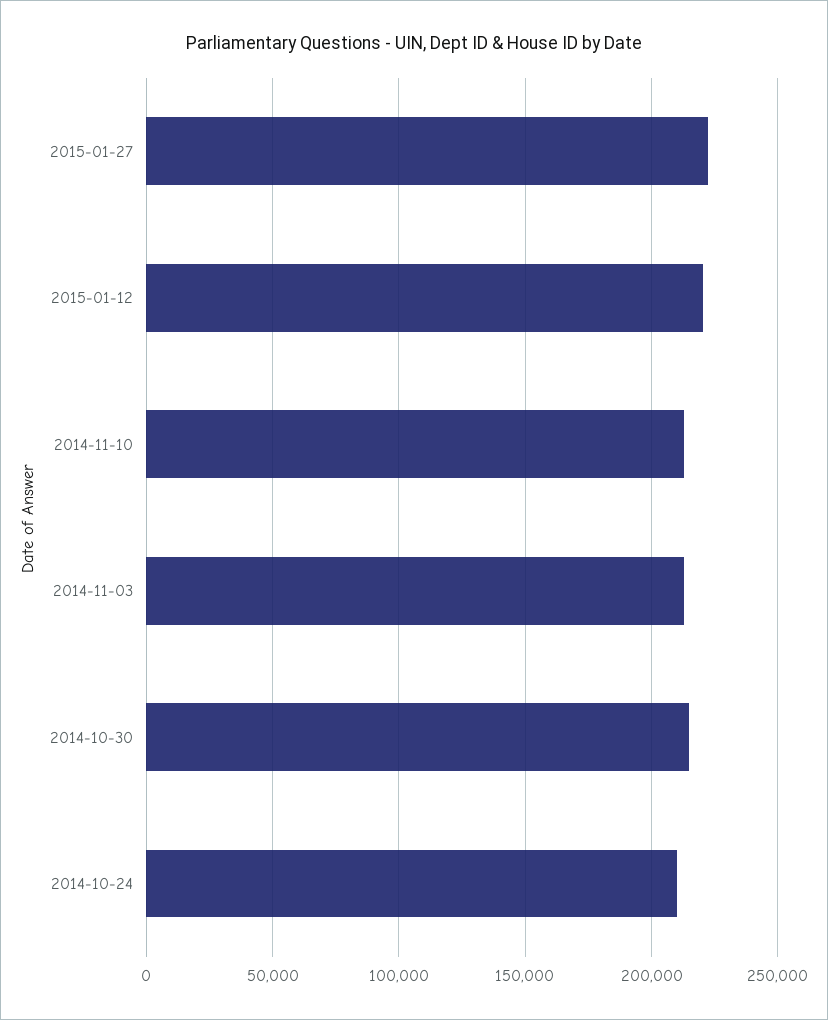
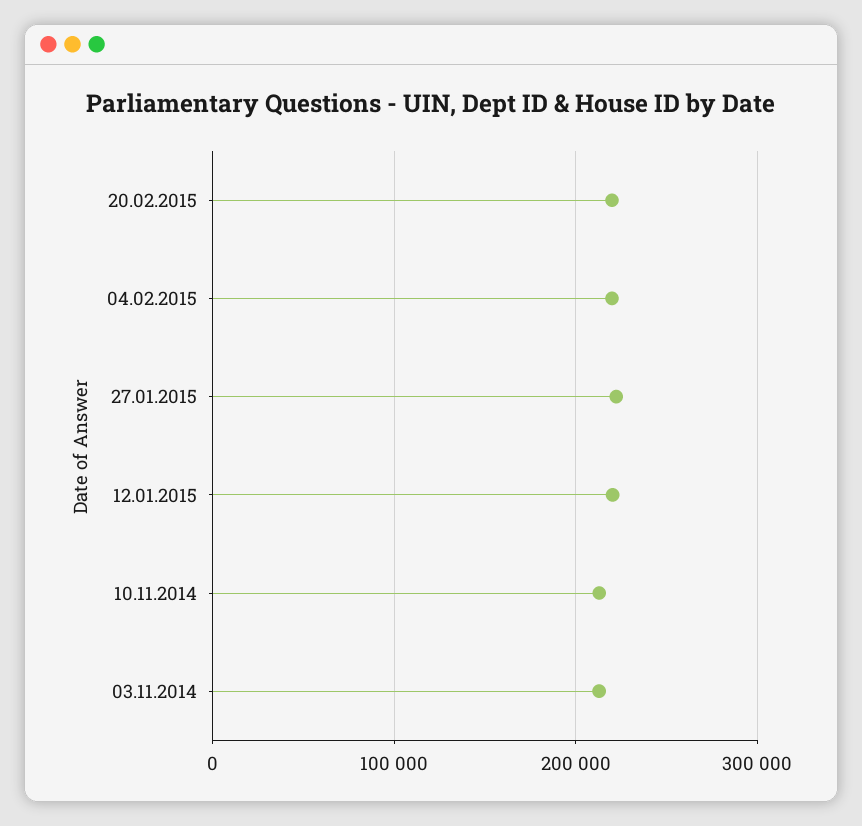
2014-10-30: 215000 -> none
2014-10-24: 210000 -> none
20.02.2015: none -> 220000
04.02.2015: none -> 220000

